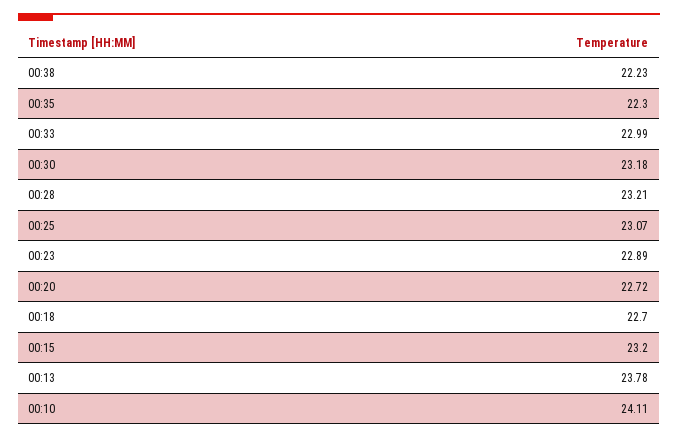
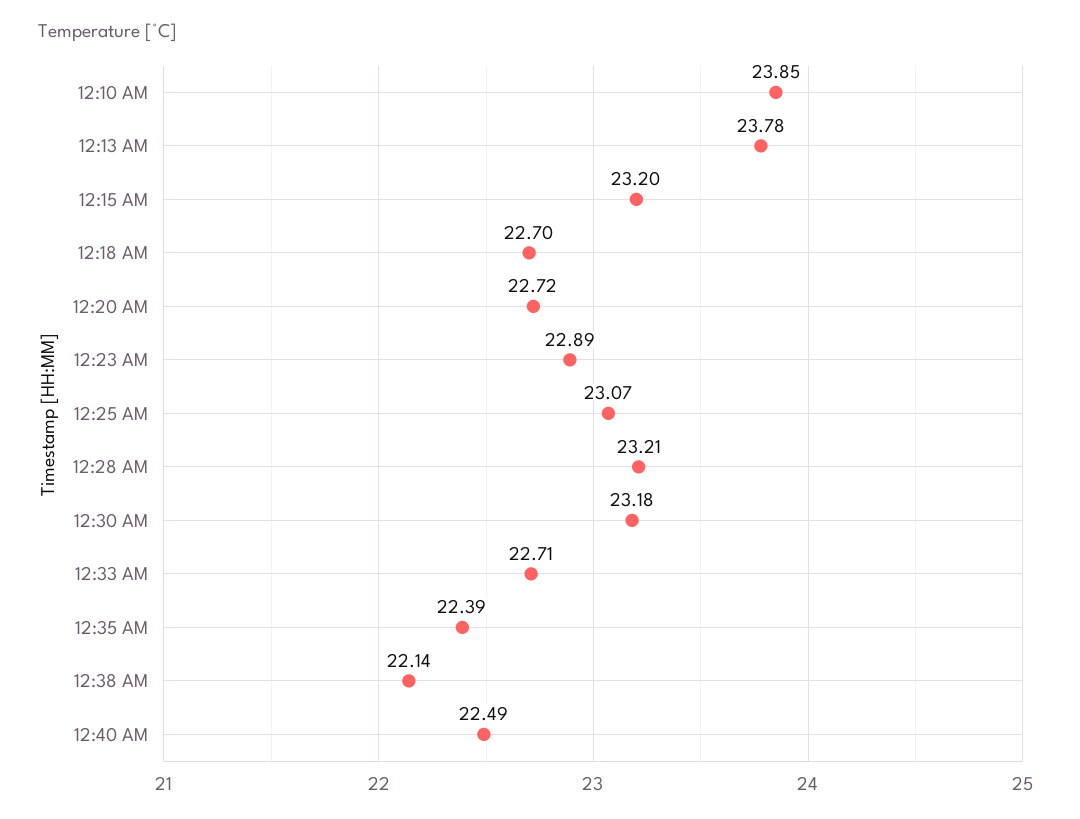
00:38: 22.23 -> 22.14
00:35: 22.3 -> 22.39
00:33: 22.99 -> 22.71
00:10: 24.11 -> 23.85
12:40 AM: none -> 22.49

